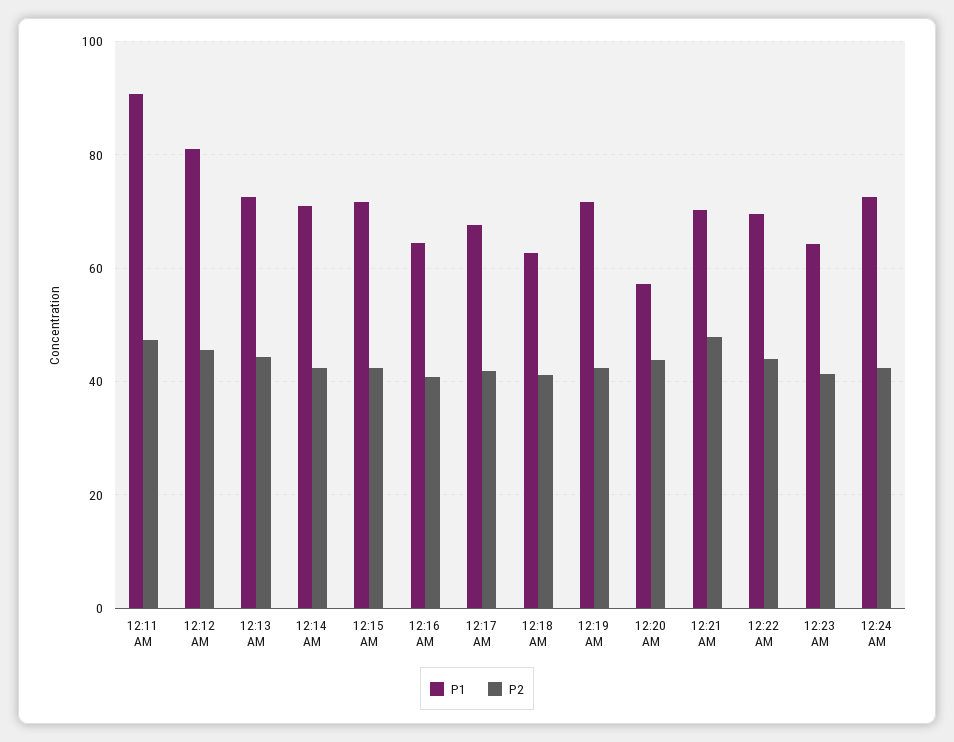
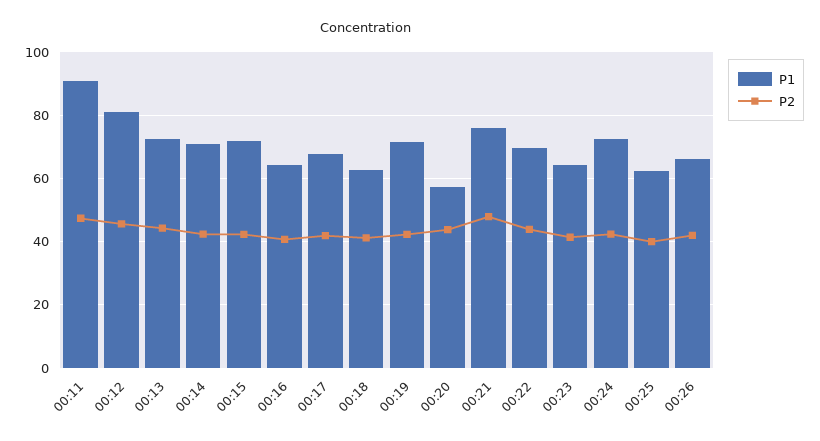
P1, 12:21 AM: 70 -> 76
P1, 00:25: none -> 62
P2, 00:25: none -> 40
P1, 00:26: none -> 66
P2, 00:26: none -> 42

